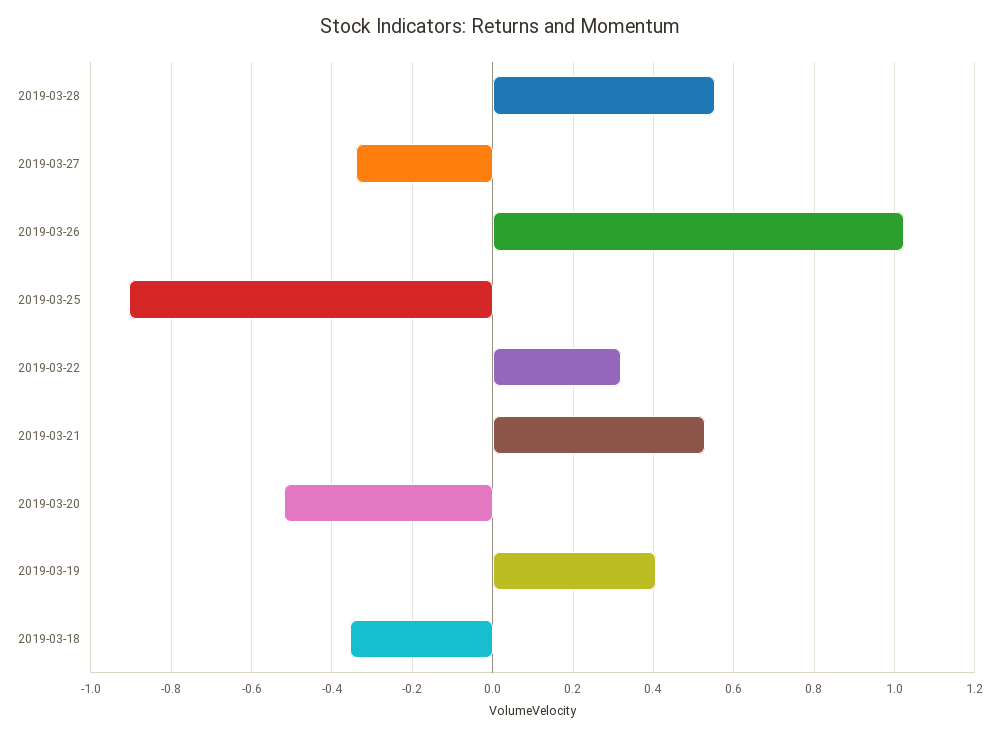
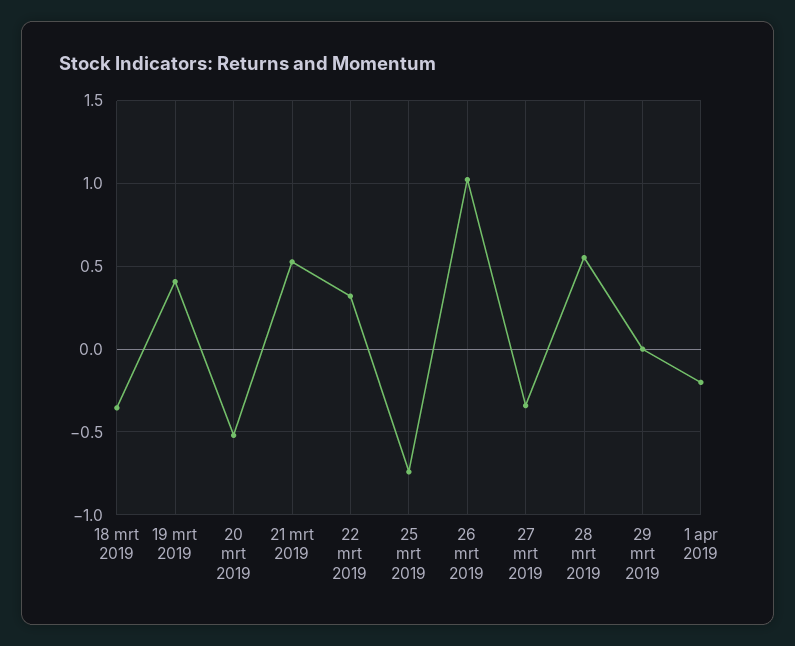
2019-03-25: -0.9 -> -0.75
29 mrt 2019: none -> 0
1 apr 2019: none -> -0.2

